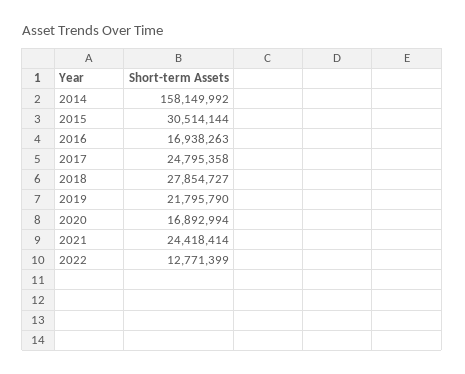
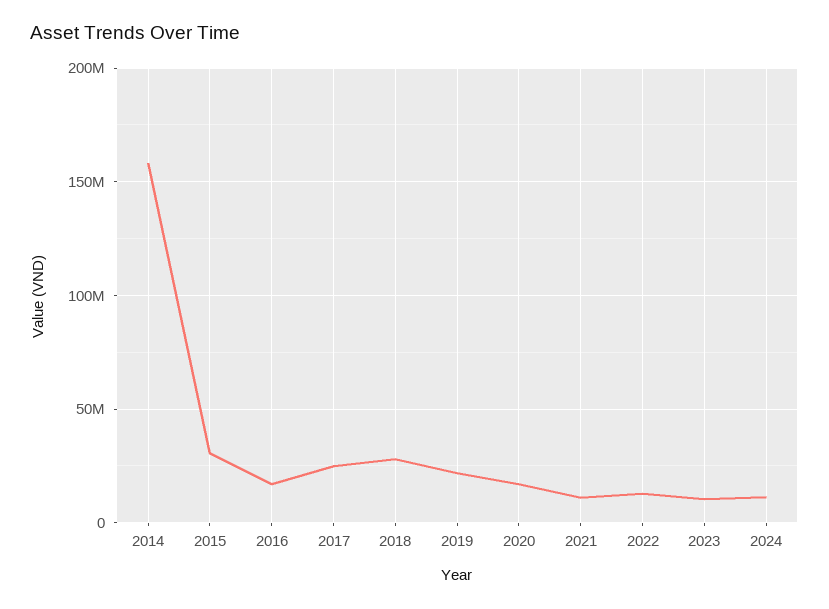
2021: 24418414 -> 10000000
2023: none -> 10000000
2024: none -> 10000000

